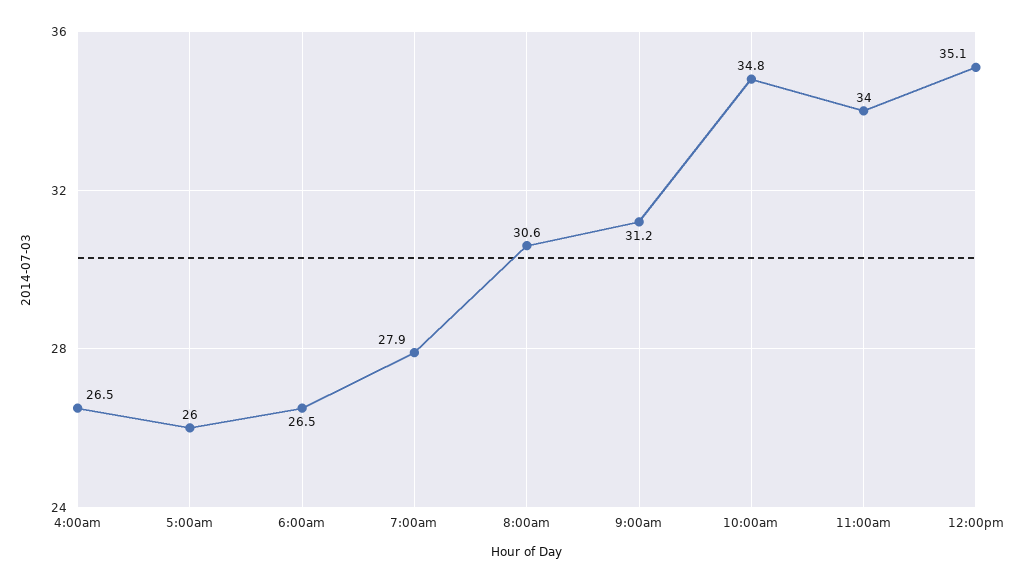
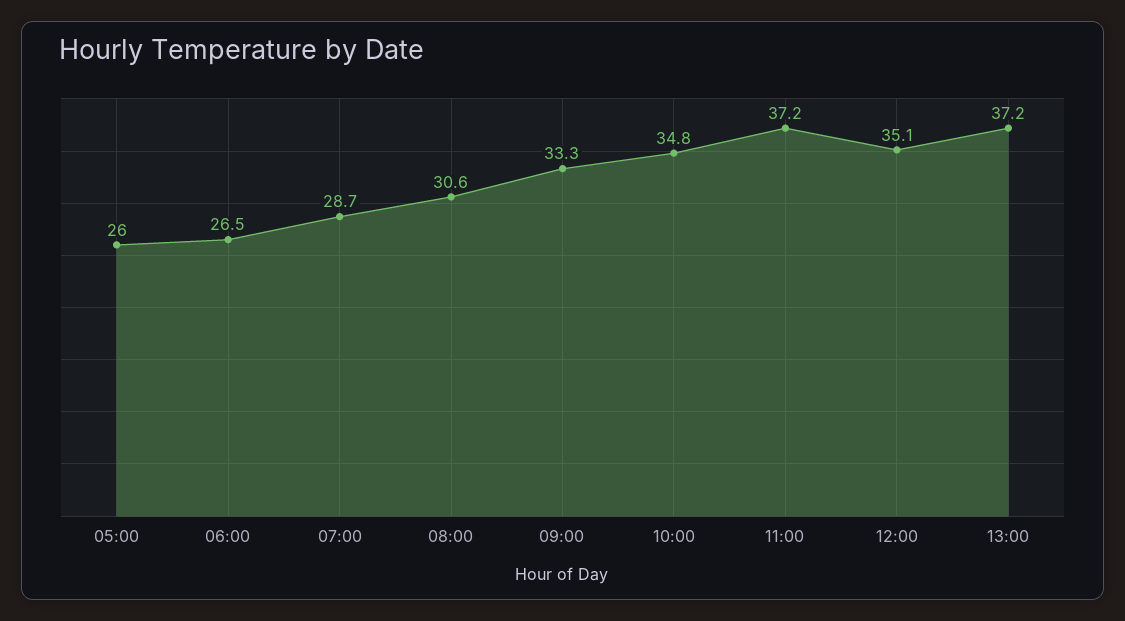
4:00am: 26.5 -> none
7:00am: 27.9 -> 28.7
9:00am: 31.2 -> 33.3
11:00am: 34 -> 37.2
13:00: none -> 37.2

